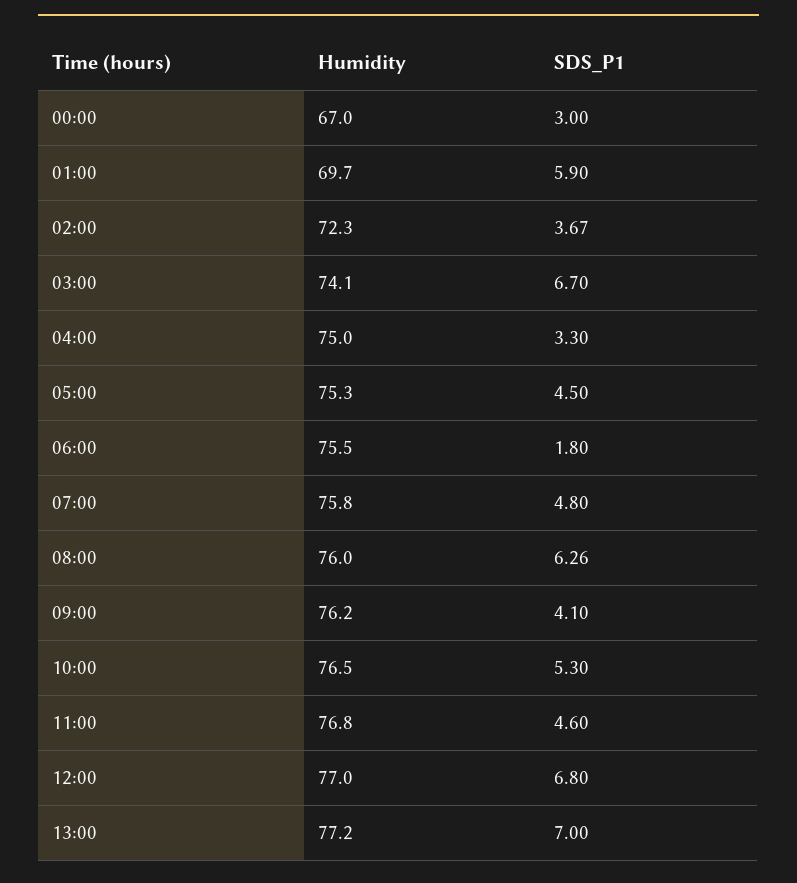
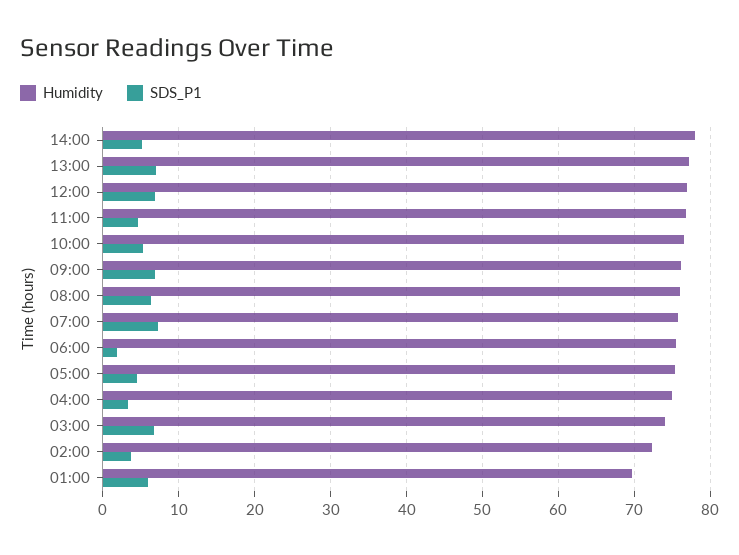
Humidity, 00:00: 67 -> none
SDS_P1, 00:00: 3 -> none
SDS_P1, 07:00: 4.8 -> 7
SDS_P1, 09:00: 4.1 -> 7
Humidity, 14:00: none -> 78
SDS_P1, 14:00: none -> 5

